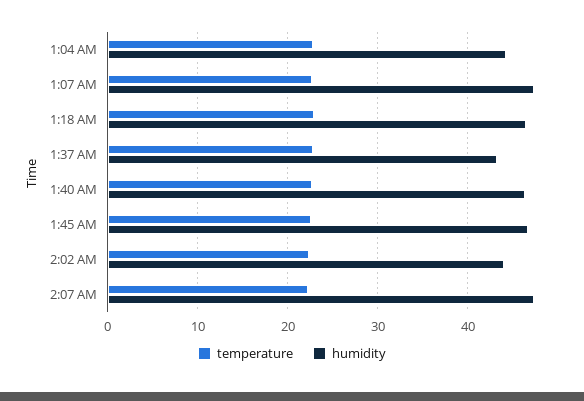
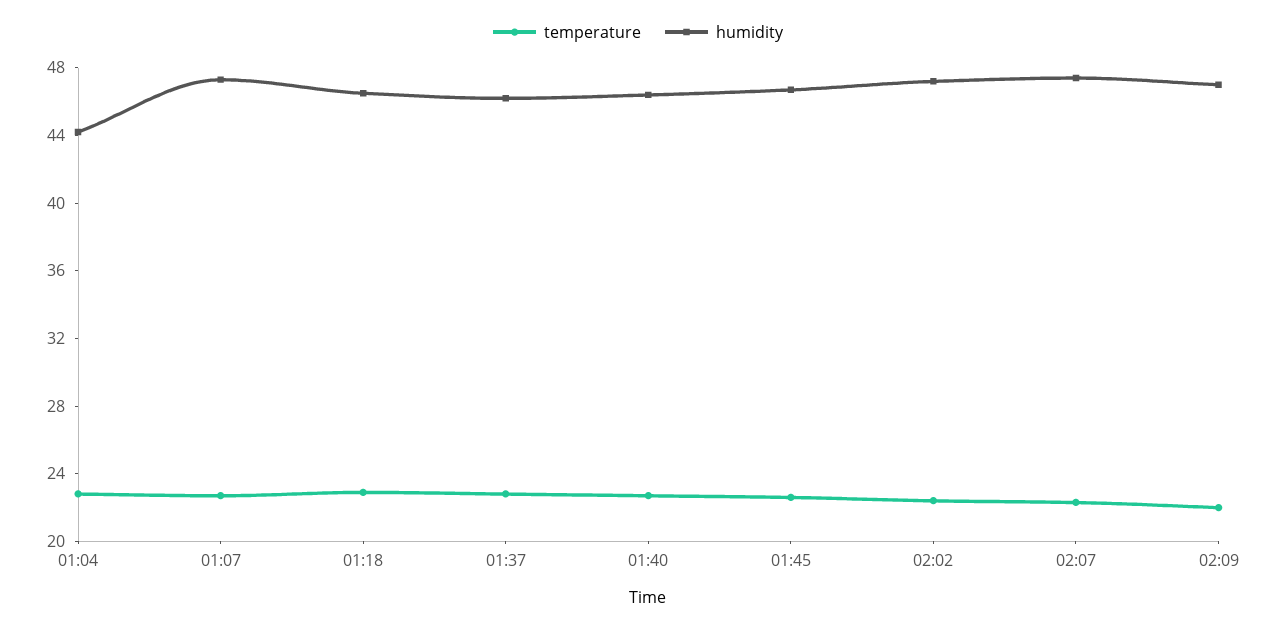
humidity, 1:37 AM: 43 -> 46
humidity, 2:02 AM: 44 -> 47
temperature, 02:09: none -> 22
humidity, 02:09: none -> 47

